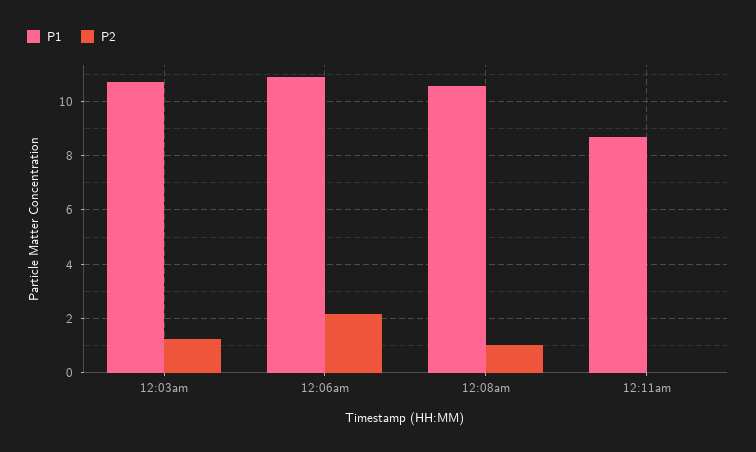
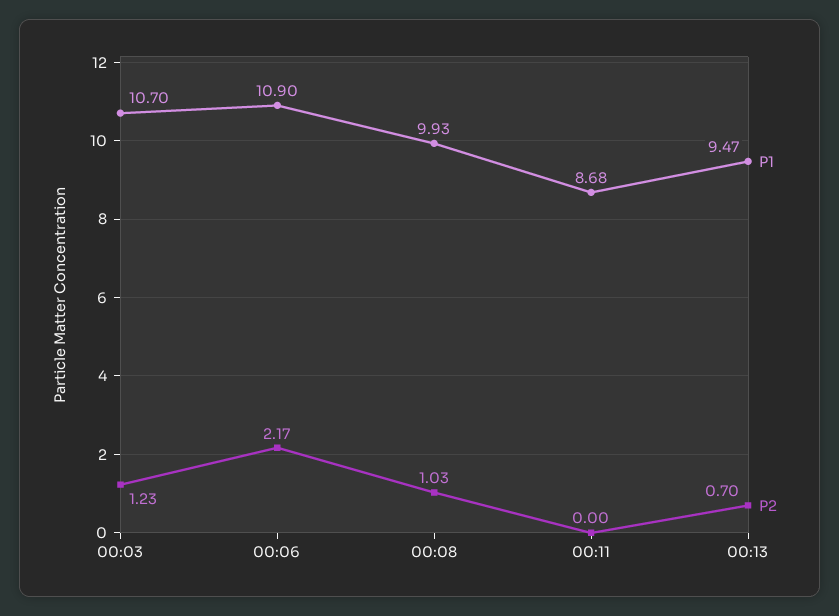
P1, 12:08am: 10.5 -> 9.93
P1, 00:13: none -> 9.47
P2, 00:13: none -> 0.7

